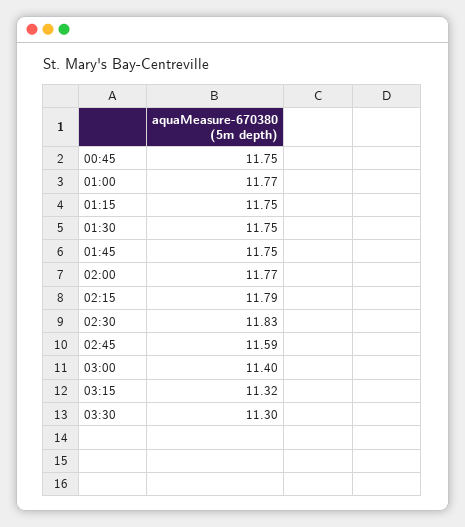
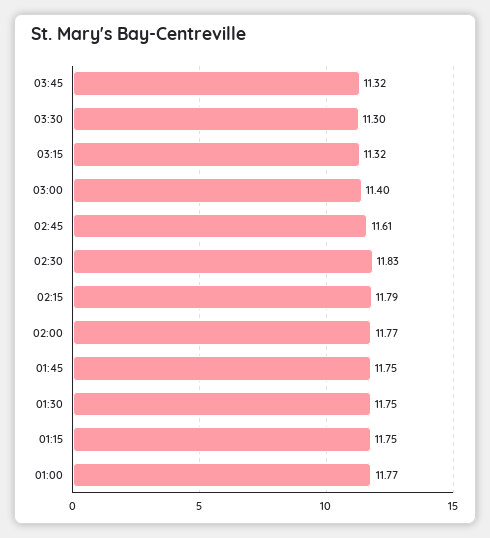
00:45: 11.75 -> none
02:45: 11.59 -> 11.61
03:45: none -> 11.32

